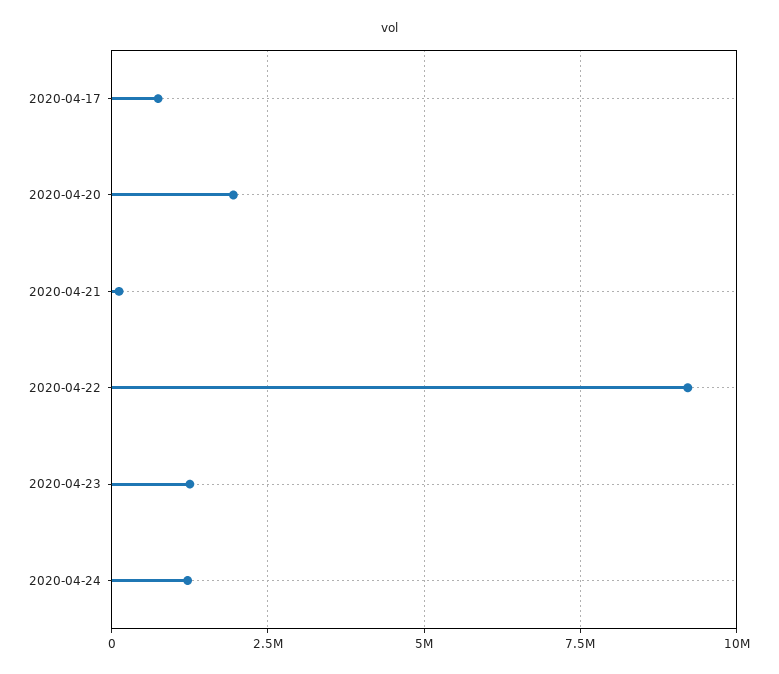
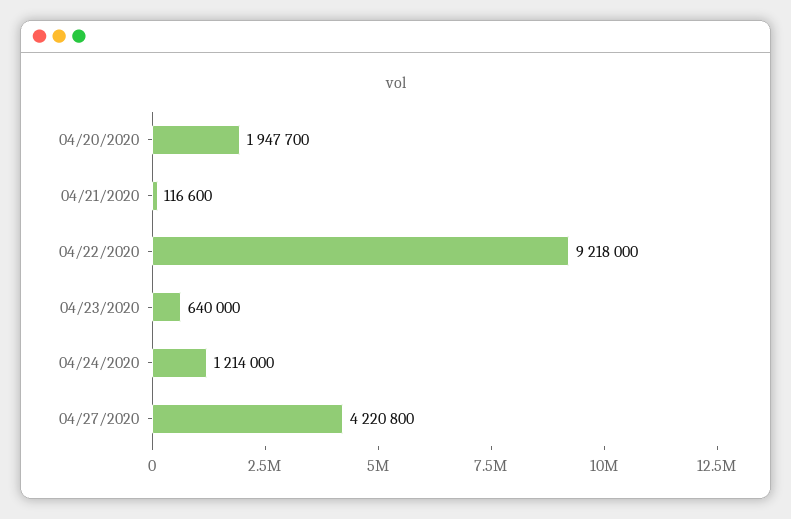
2020-04-17: 750000 -> none
2020-04-23: 1250000 -> 640000
04/27/2020: none -> 4220800

